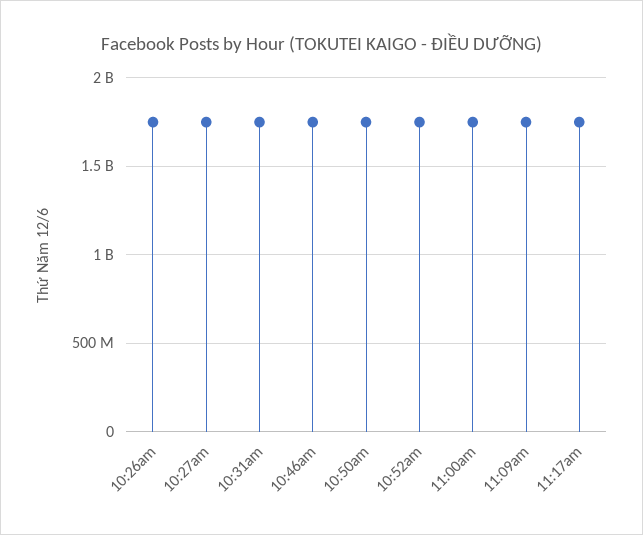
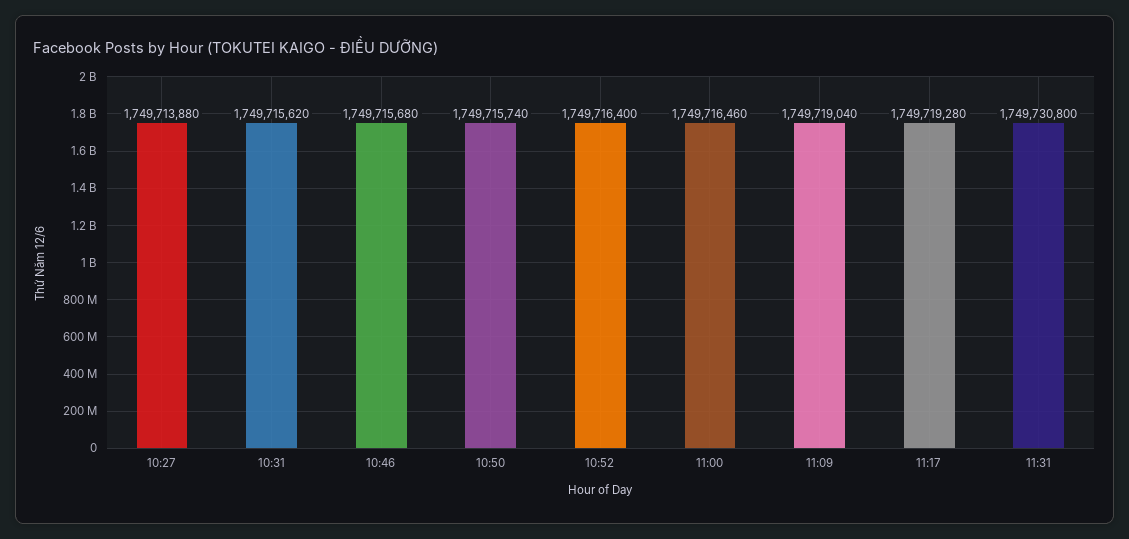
10:26am: 1750000000 -> none
11:31: none -> 1749730800

